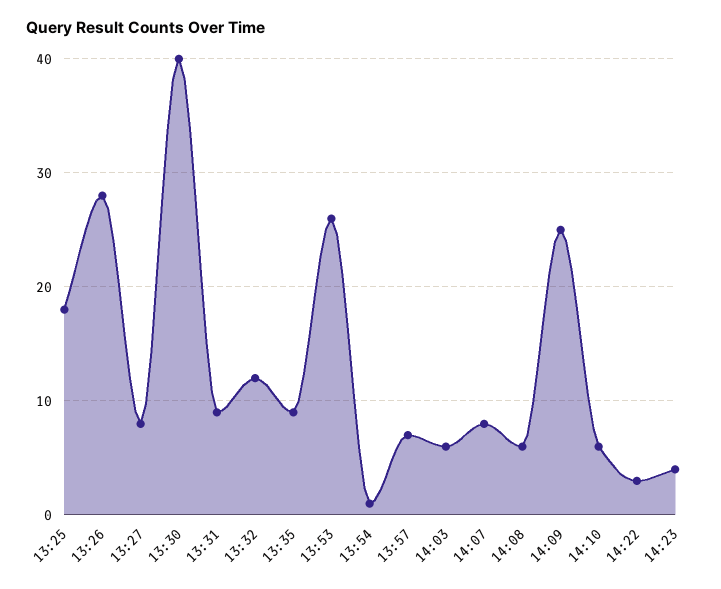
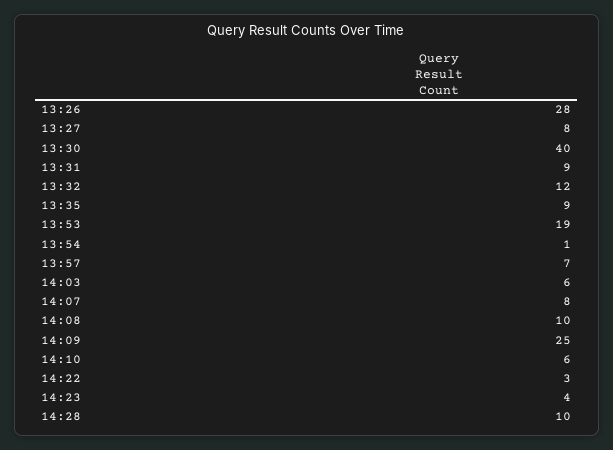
13:25: 18 -> none
13:53: 26 -> 19
14:08: 6 -> 10
14:28: none -> 10

